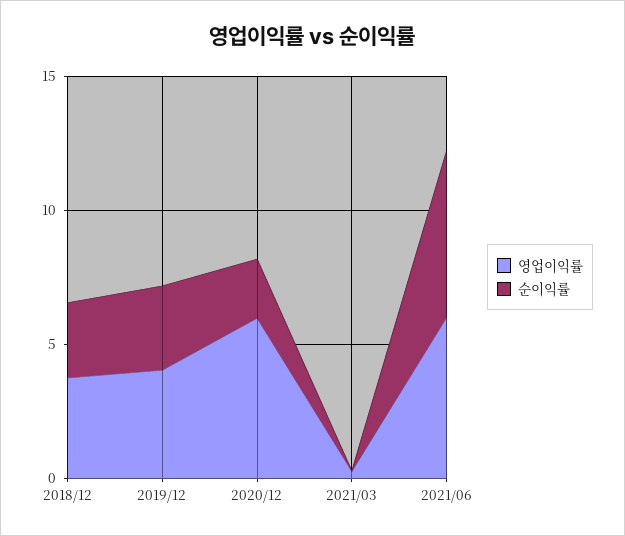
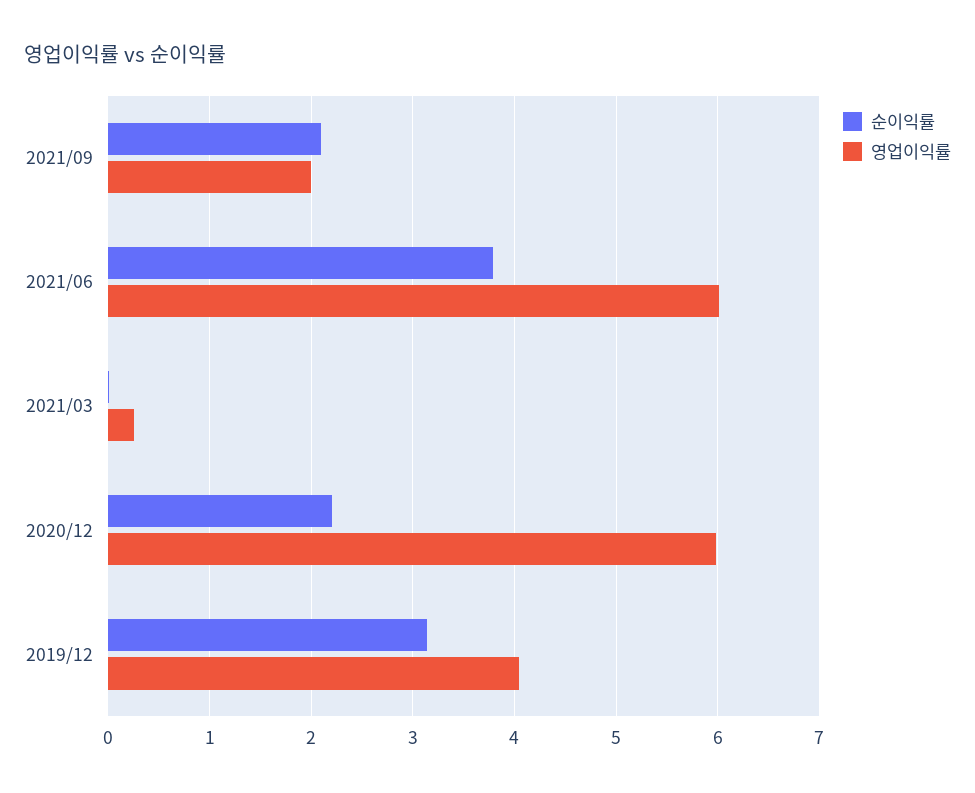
영업이익률, 2018/12: 4 -> none
순이익률, 2018/12: 3 -> none
순이익률, 2021/06: 6 -> 3.8
순이익률, 2021/09: none -> 2.1
영업이익률, 2021/09: none -> 2

